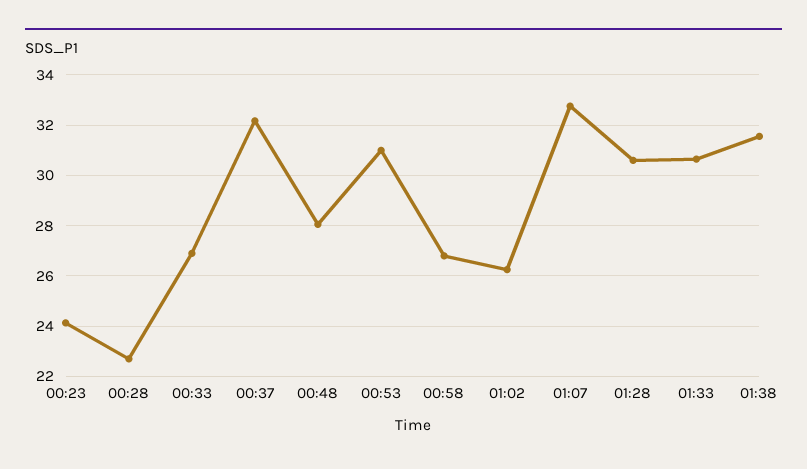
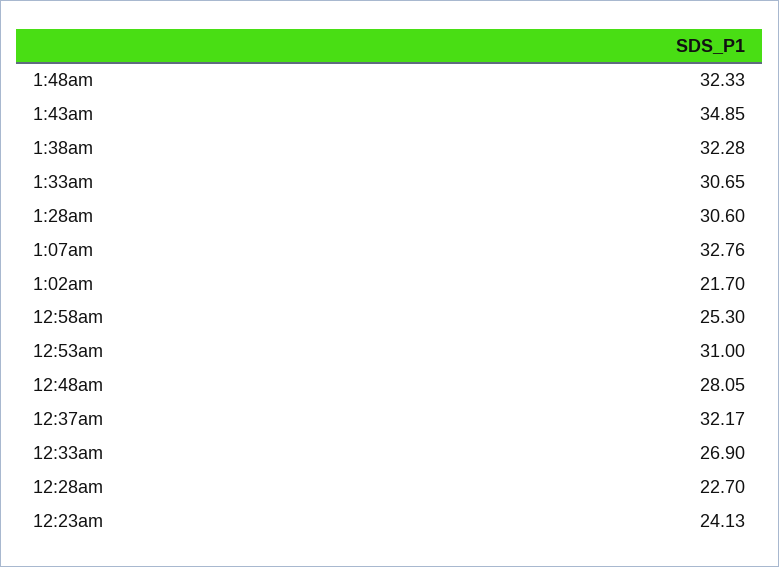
00:58: 26.75 -> 25.3
01:02: 26.25 -> 21.7
01:38: 31.5 -> 32.28
1:48am: none -> 32.33
1:43am: none -> 34.85

